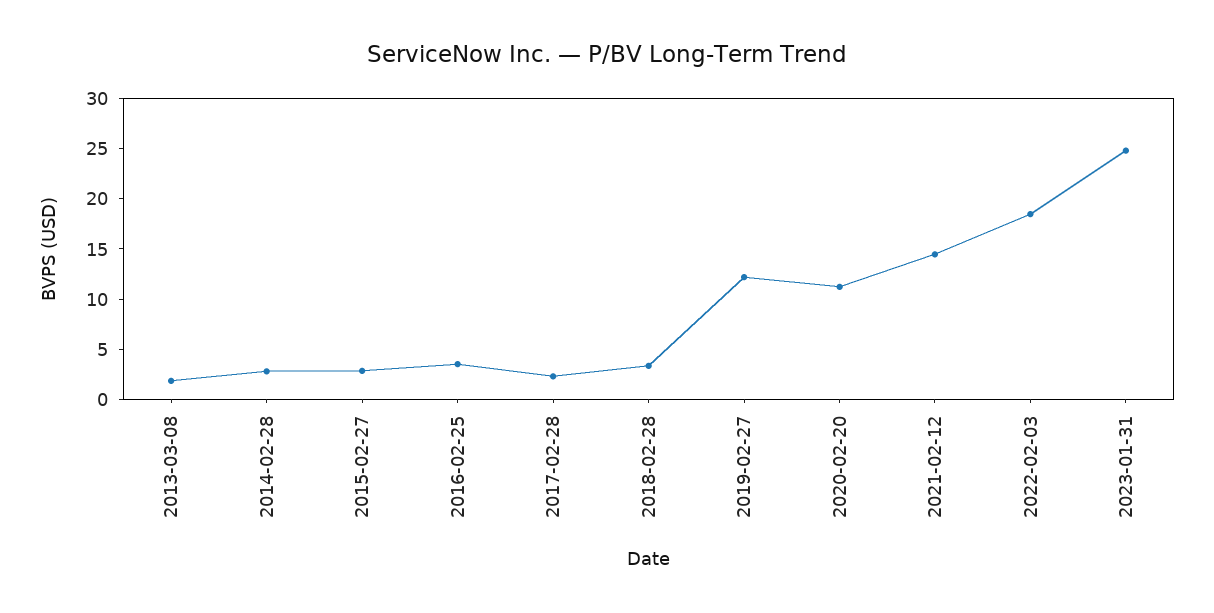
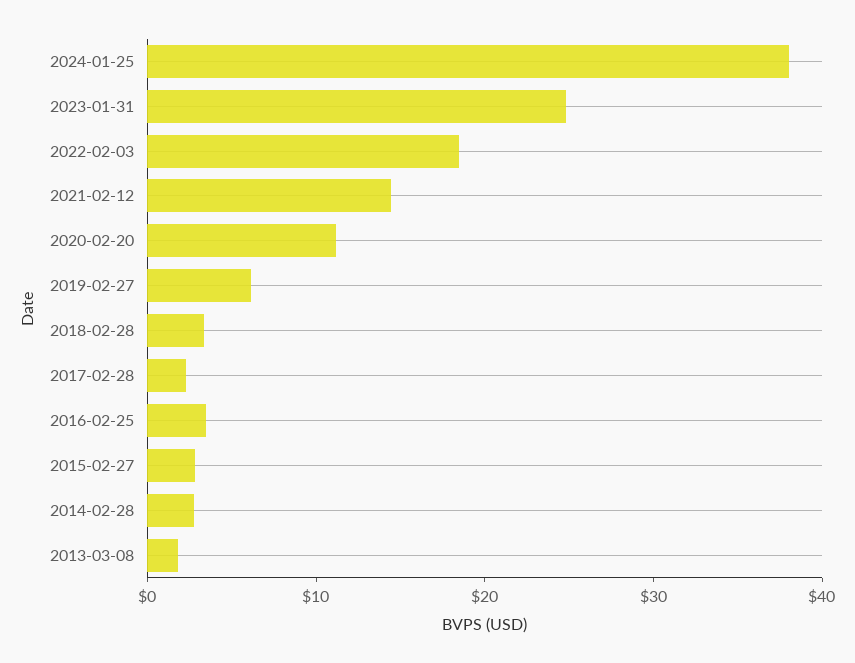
2019-02-27: 12 -> 6
2024-01-25: none -> 38

